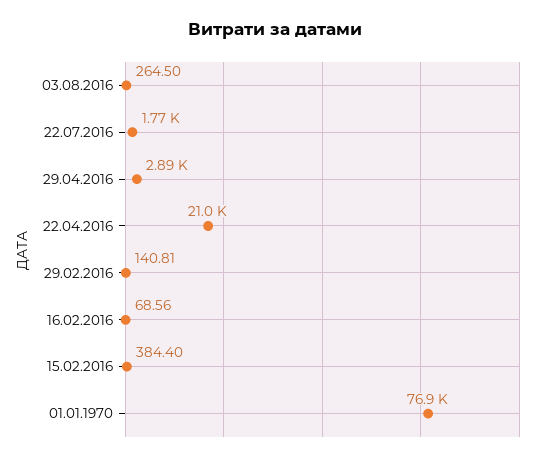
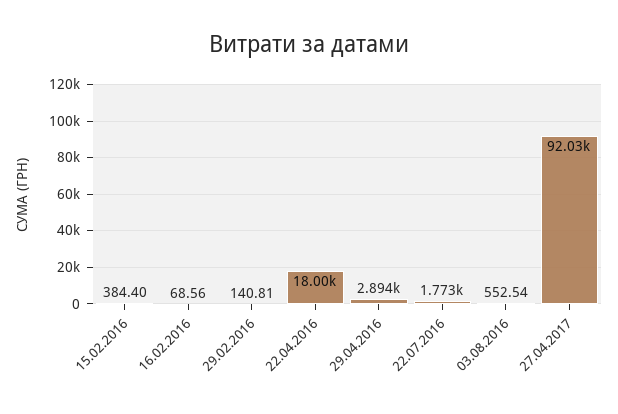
03.08.2016: 264.5 -> 552.54
22.04.2016: 21000 -> 18000
01.01.1970: 76900 -> none
27.04.2017: none -> 92030

